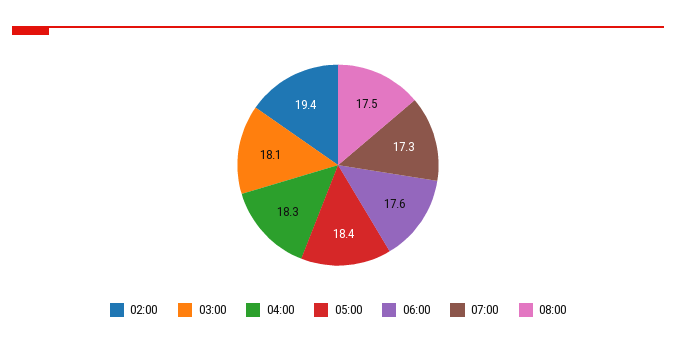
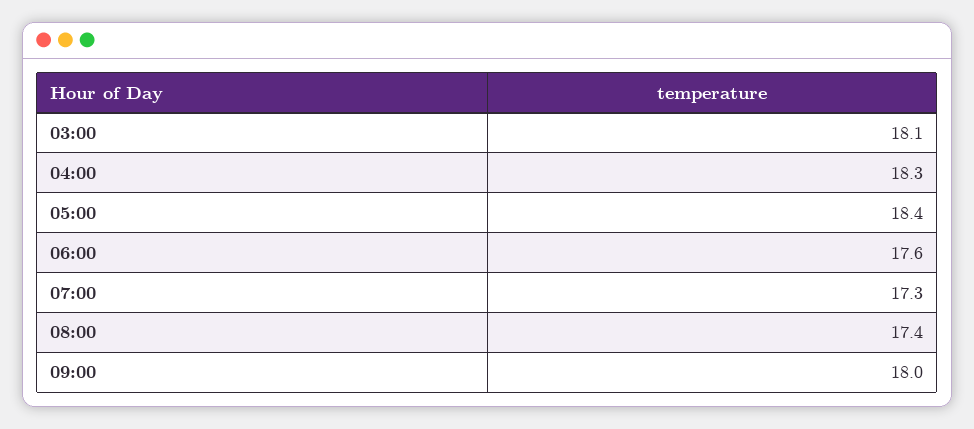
02:00: 19.4 -> none
08:00: 17.5 -> 17.4
09:00: none -> 18

